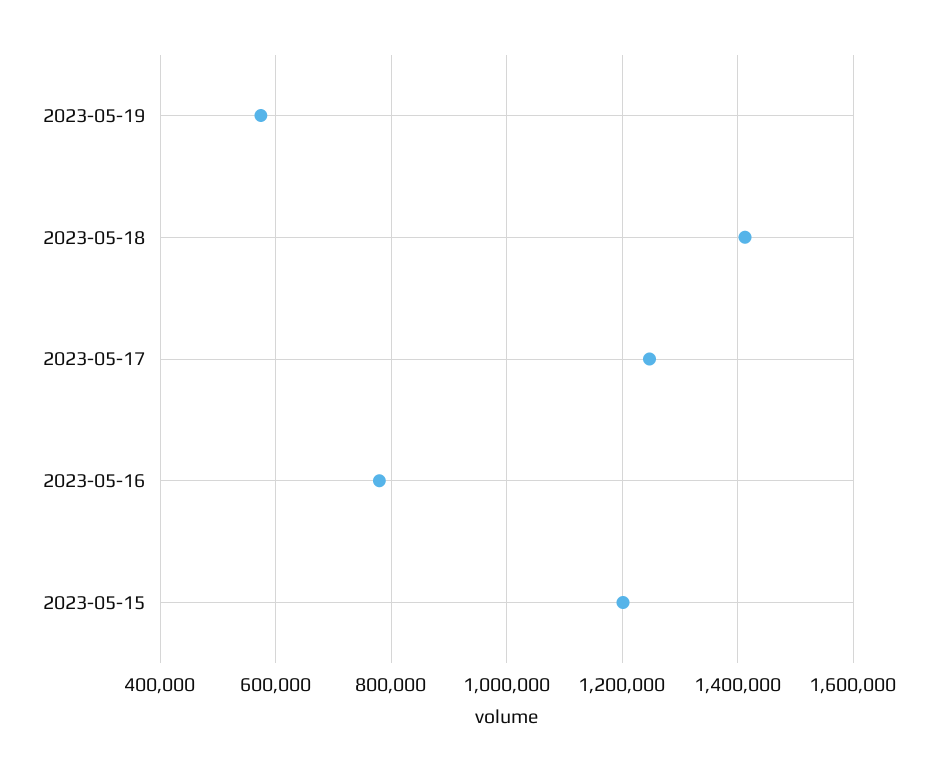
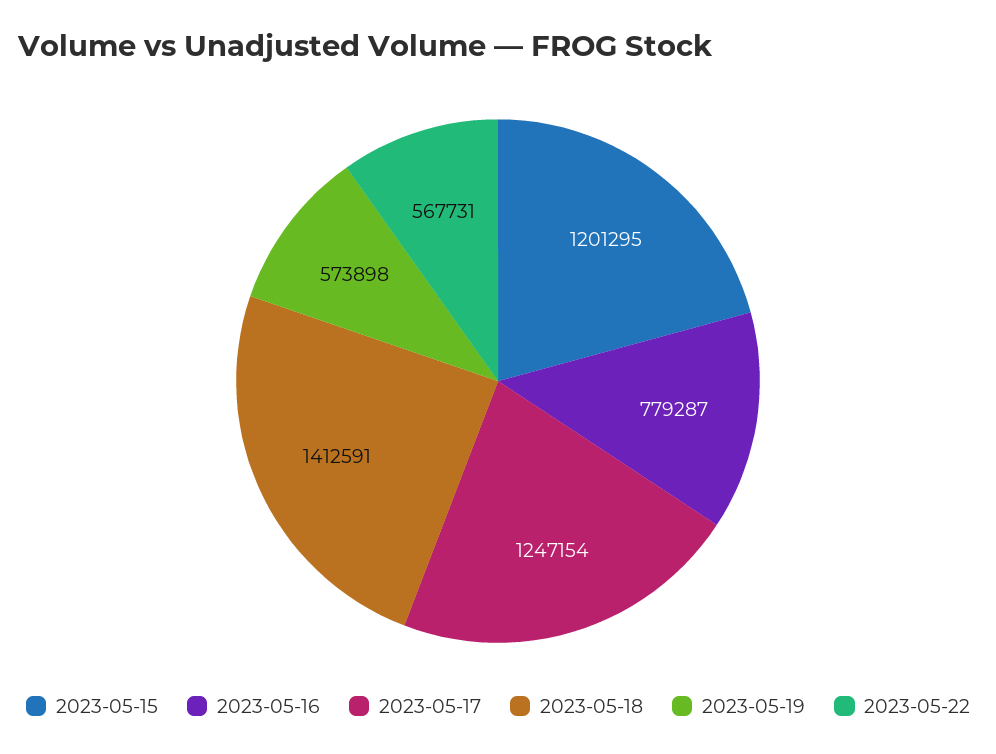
2023-05-22: none -> 567731

